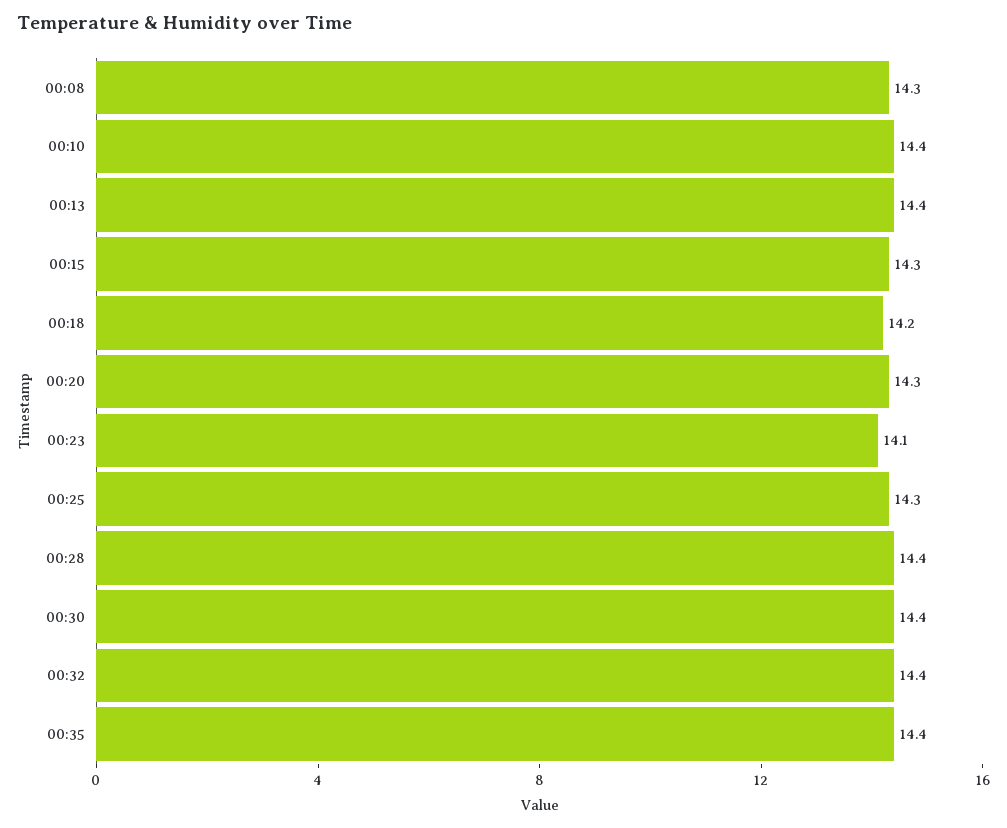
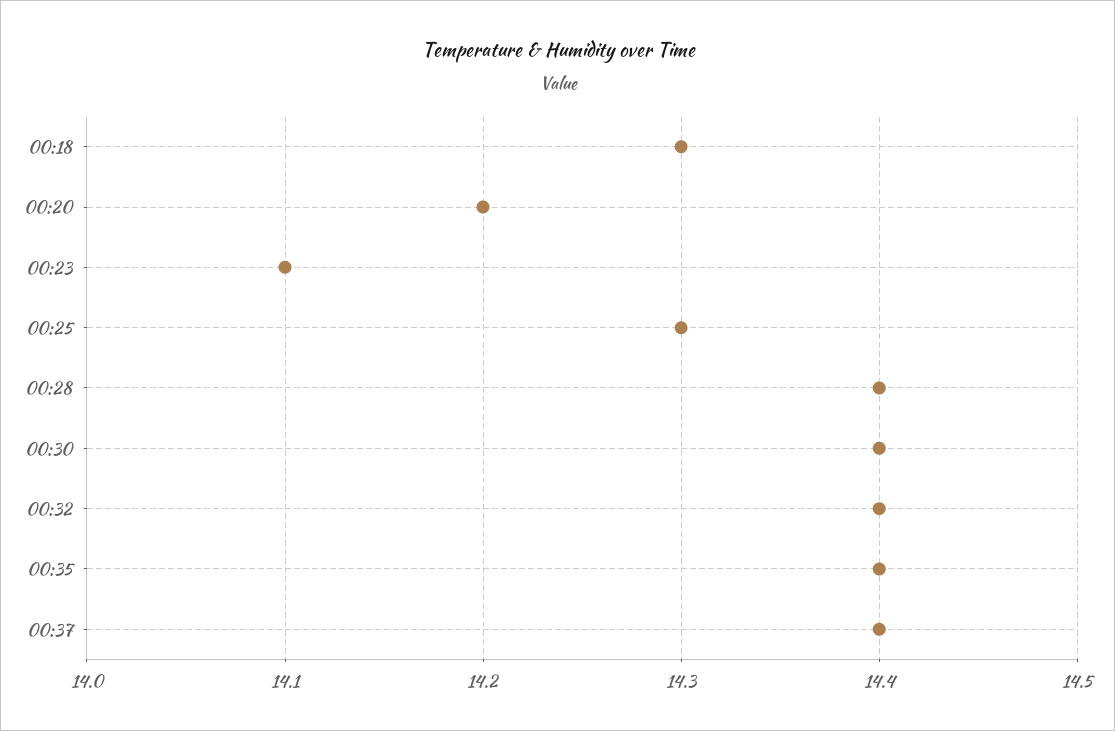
00:08: 14.3 -> none
00:10: 14.4 -> none
00:13: 14.4 -> none
00:15: 14.3 -> none
00:18: 14.2 -> 14.3
00:20: 14.3 -> 14.2
00:37: none -> 14.4

